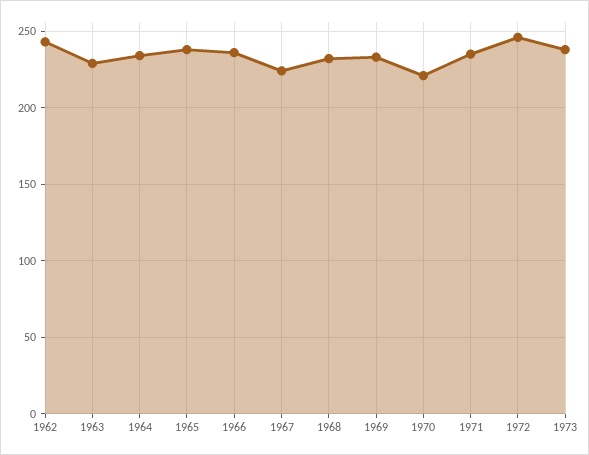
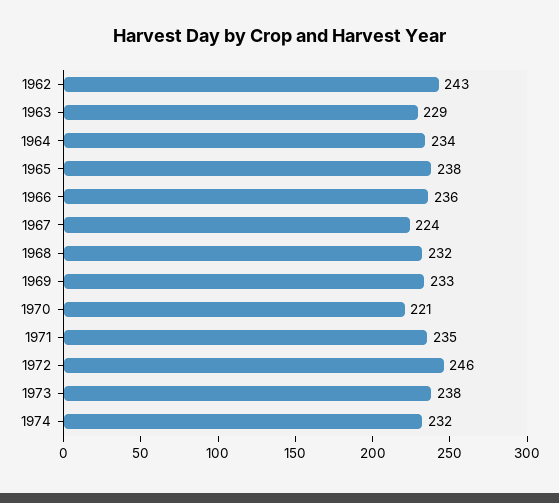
1974: none -> 232

